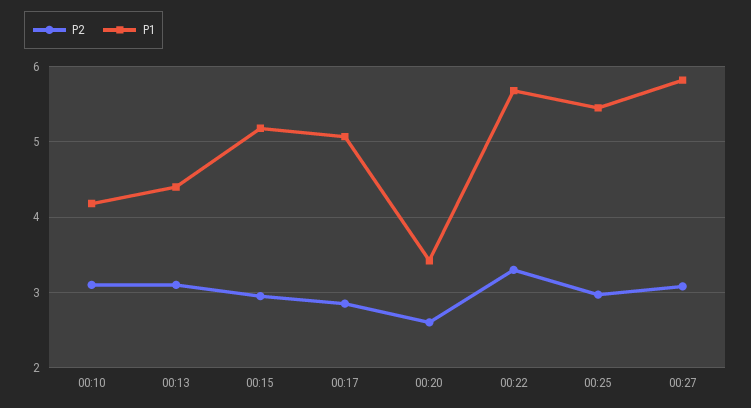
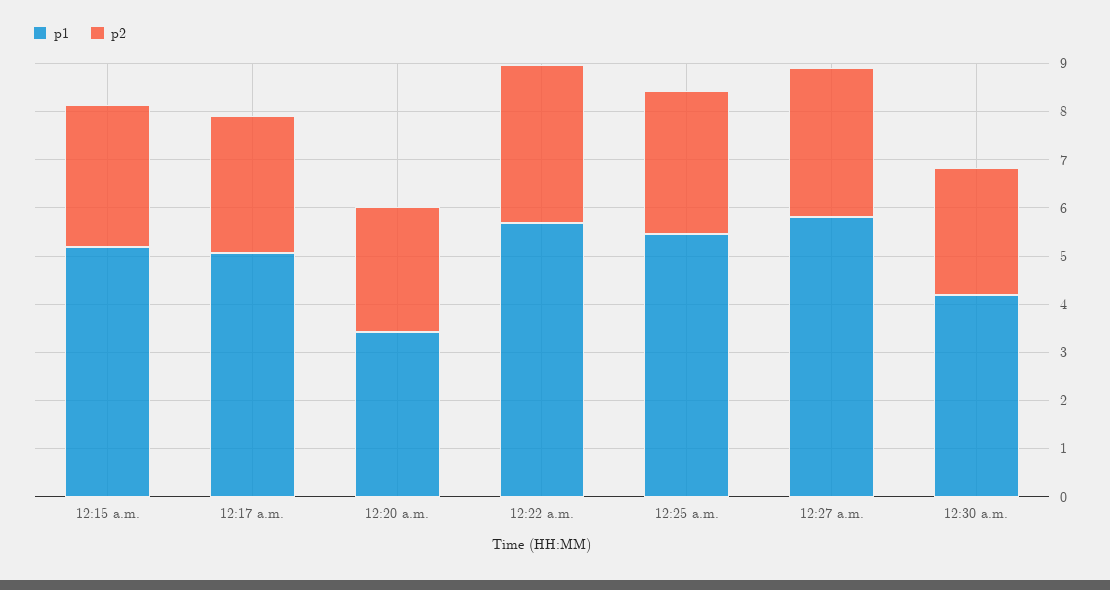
P2, 00:10: 3.1 -> none
P1, 00:10: 4.2 -> none
P2, 00:13: 3.1 -> none
P1, 00:13: 4.4 -> none
P1, 12:30 a.m.: none -> 4.2
P2, 12:30 a.m.: none -> 2.6

